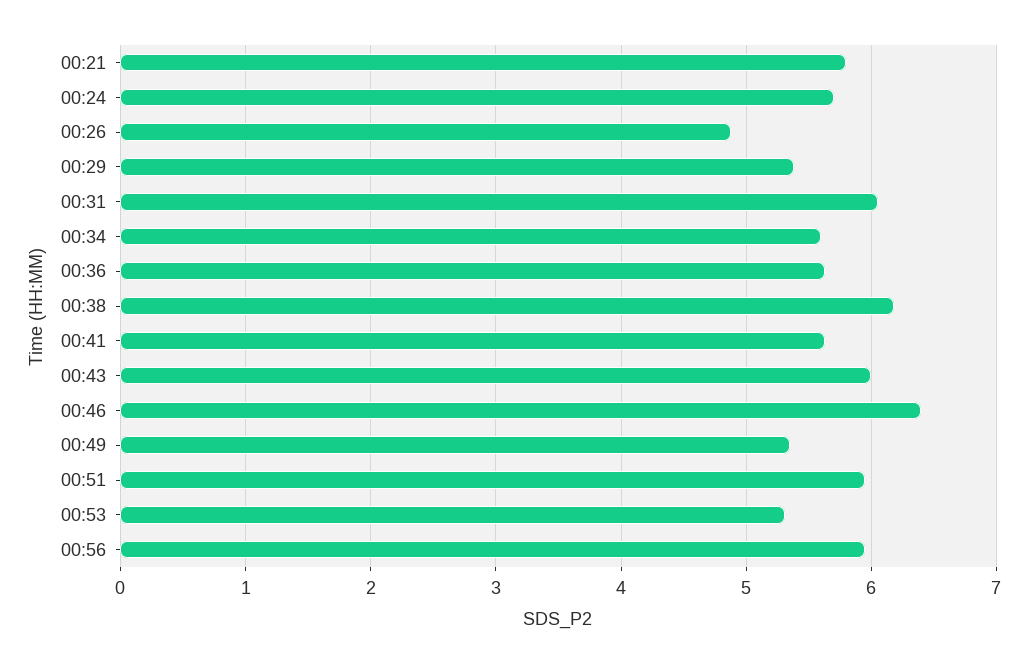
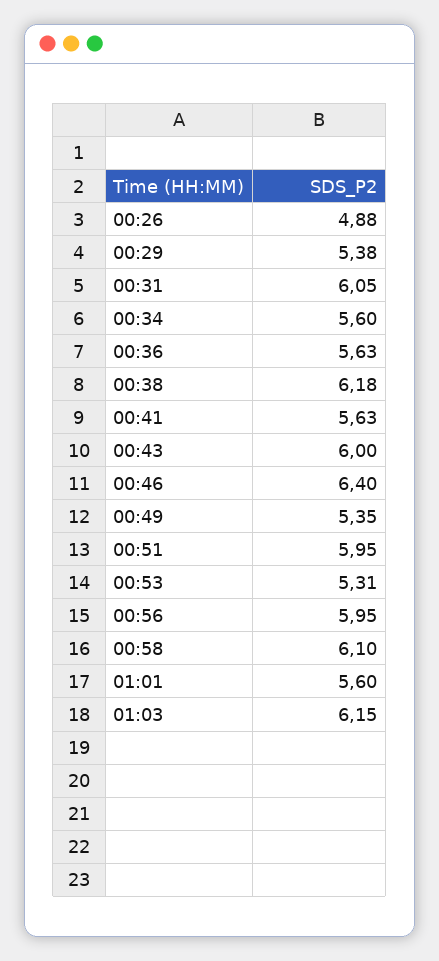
00:21: 5.8 -> none
00:24: 5.7 -> none
00:58: none -> 6.1
01:01: none -> 5.6
01:03: none -> 6.15

